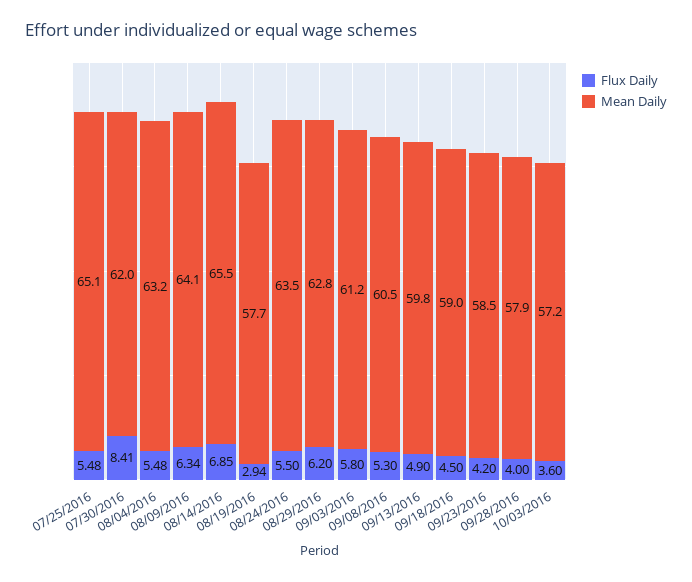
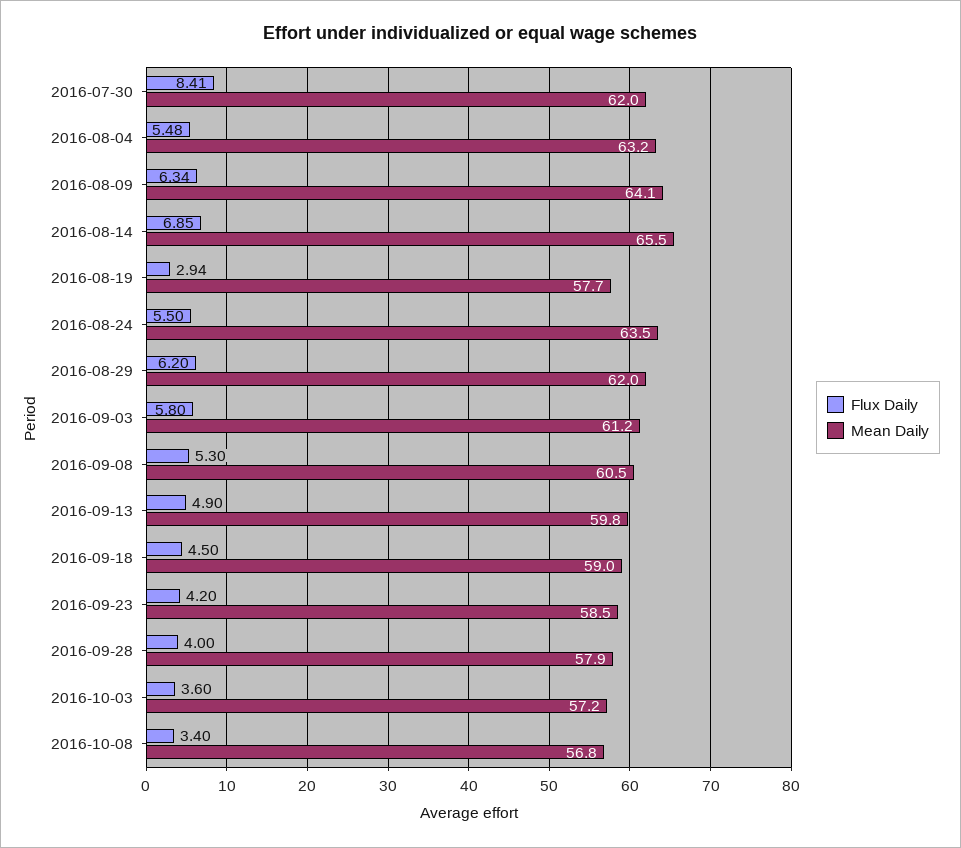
Flux Daily, 07/25/2016: 5.48 -> none
Mean Daily, 07/25/2016: 65.1 -> none
Mean Daily, 08/29/2016: 62.8 -> 62
Flux Daily, 2016-10-08: none -> 3.4
Mean Daily, 2016-10-08: none -> 56.8

